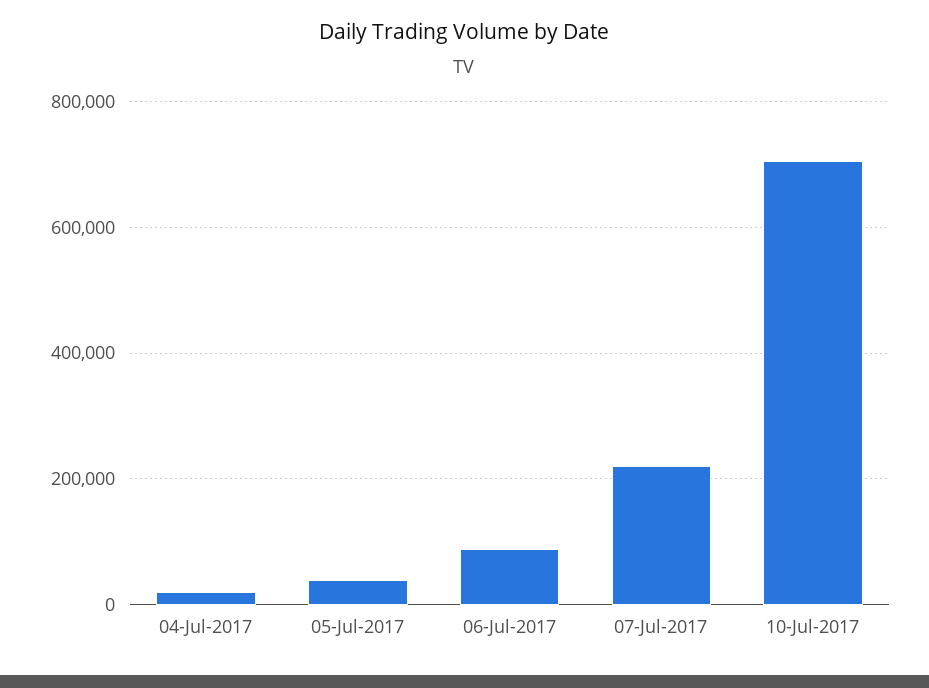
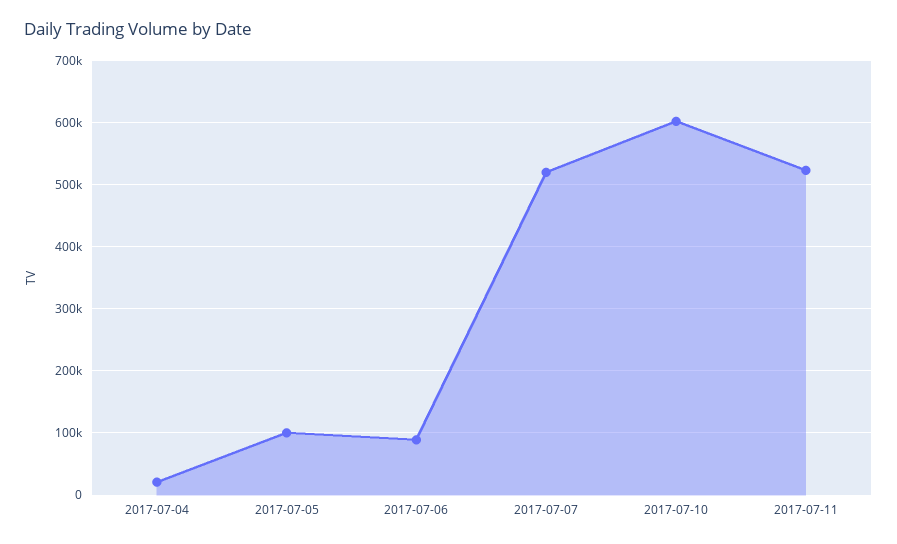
05-Jul-2017: 40000 -> 100000
07-Jul-2017: 220000 -> 520000
10-Jul-2017: 700000 -> 600000
2017-07-11: none -> 520000

